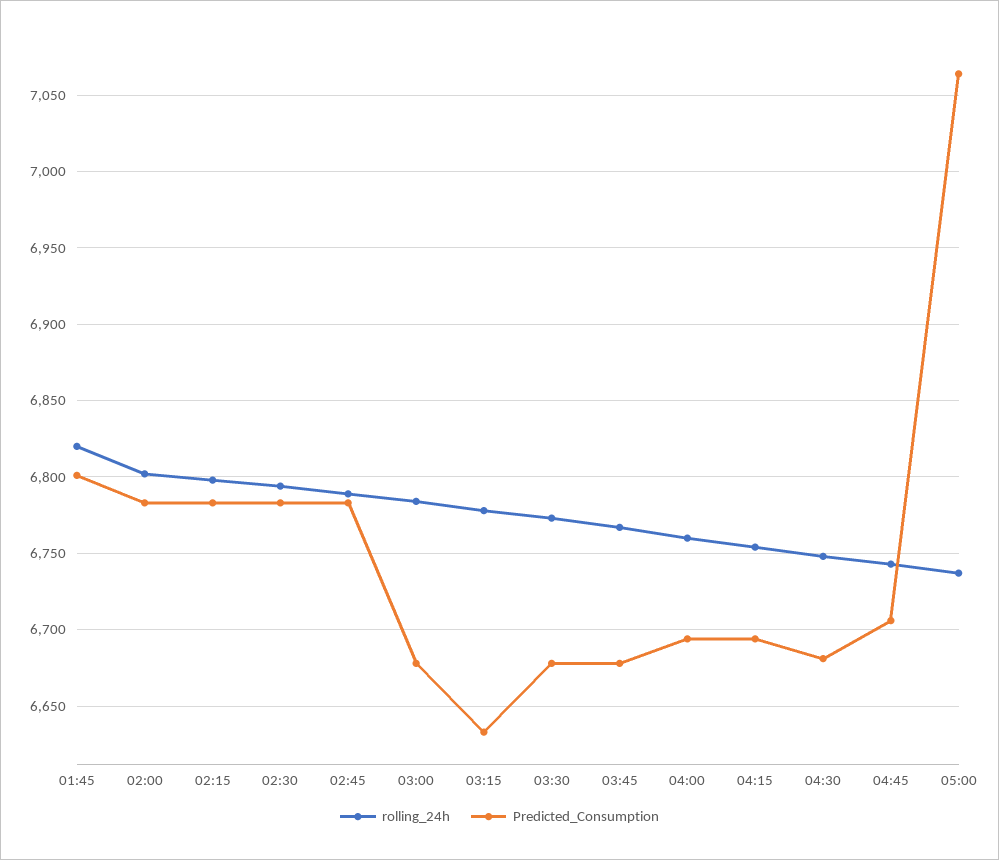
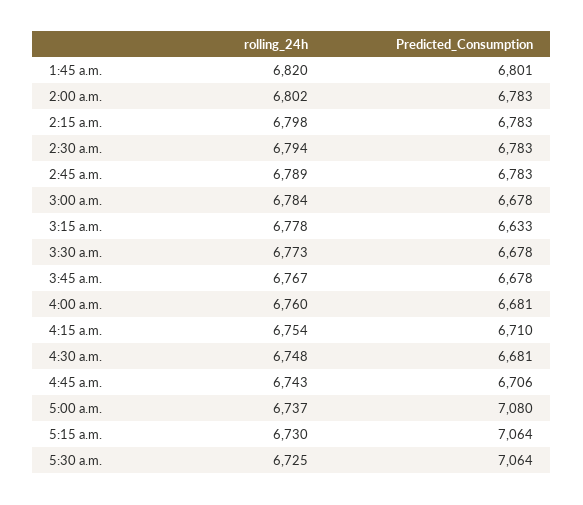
Predicted_Consumption, 04:00: 6695 -> 6681
Predicted_Consumption, 04:15: 6695 -> 6710
Predicted_Consumption, 05:00: 7065 -> 7080
rolling_24h, 5:15 a.m.: none -> 6730
Predicted_Consumption, 5:15 a.m.: none -> 7064
rolling_24h, 5:30 a.m.: none -> 6725
Predicted_Consumption, 5:30 a.m.: none -> 7064

